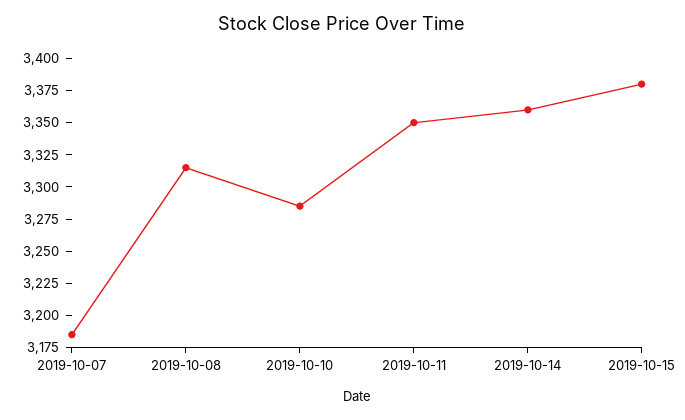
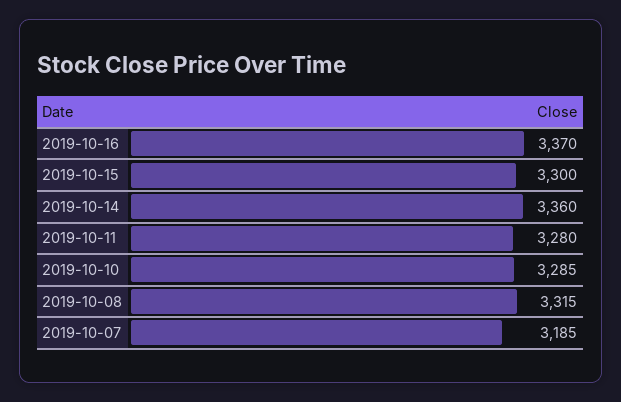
2019-10-11: 3350 -> 3280
2019-10-15: 3375 -> 3300
2019-10-16: none -> 3370

